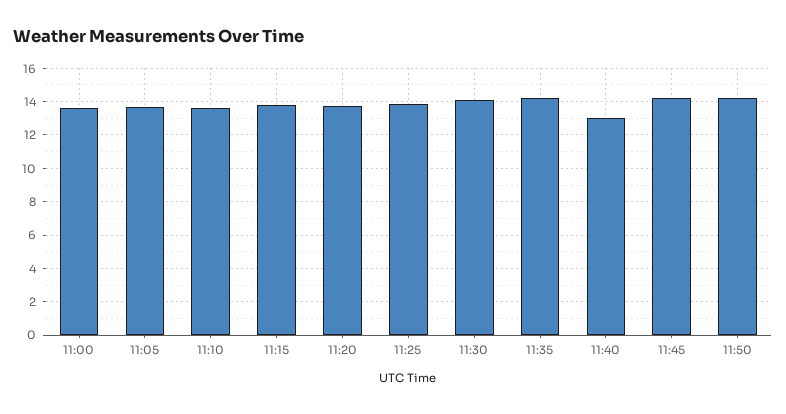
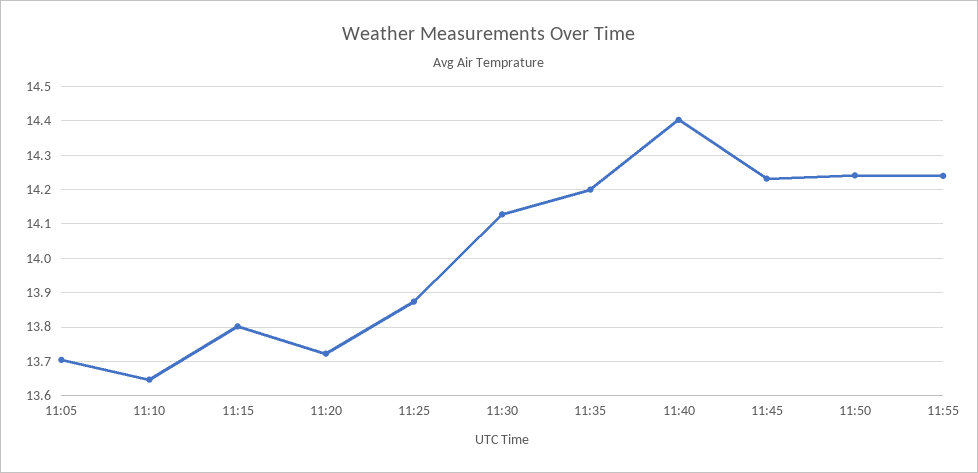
11:00: 13.5 -> none
11:40: 13 -> 14.4
11:55: none -> 14.24

